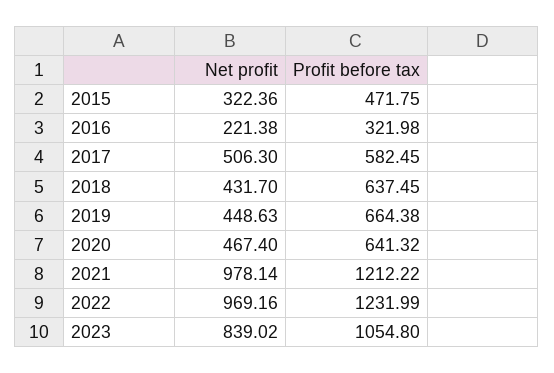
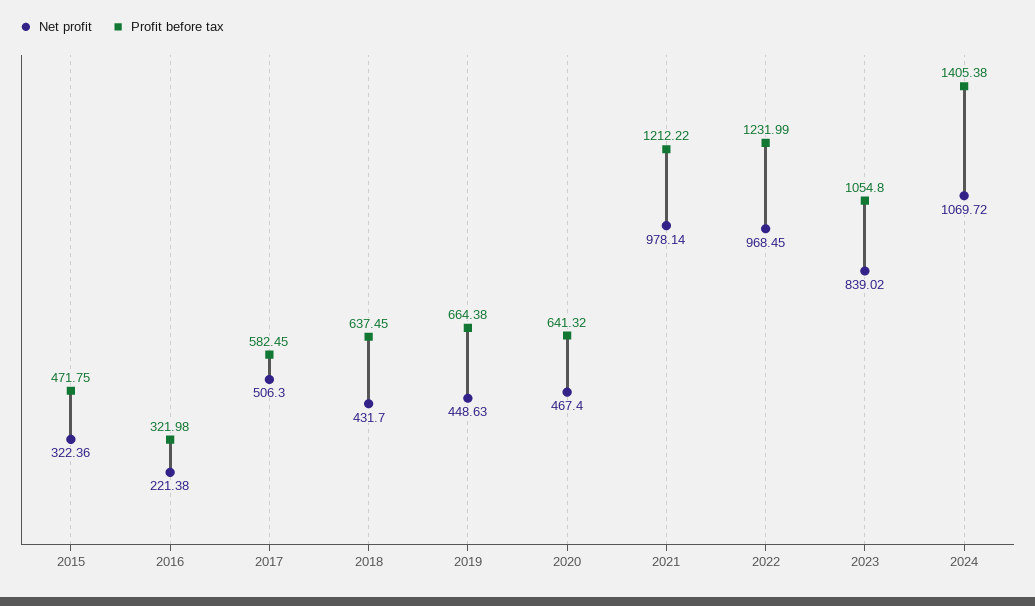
Net profit, 2022: 969.16 -> 968.45
Net profit, 2024: none -> 1069.72
Profit before tax, 2024: none -> 1405.38

